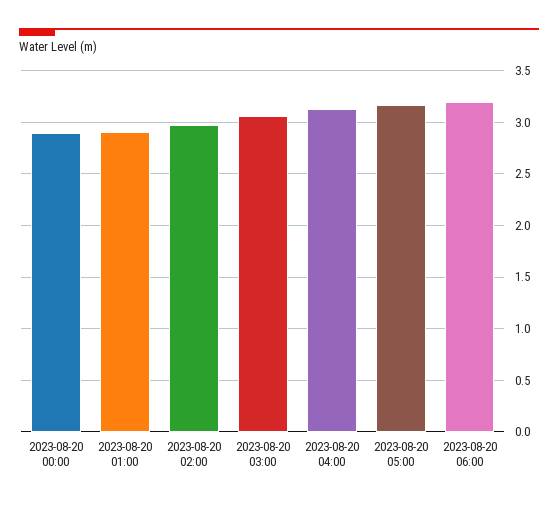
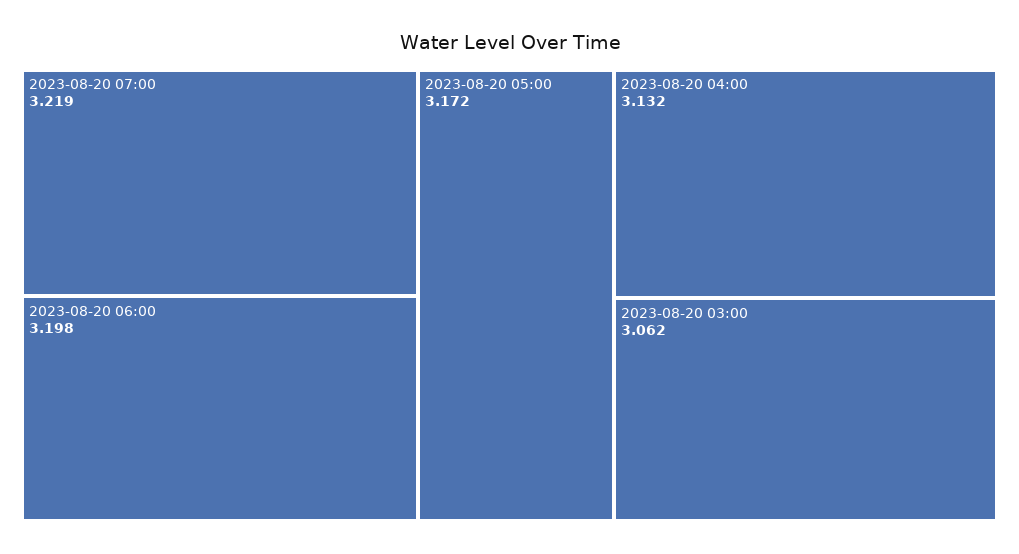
2023-08-20 00:00: 2.9 -> none
2023-08-20 01:00: 2.9 -> none
2023-08-20 02:00: 3 -> none
2023-08-20 07:00: none -> 3.219

